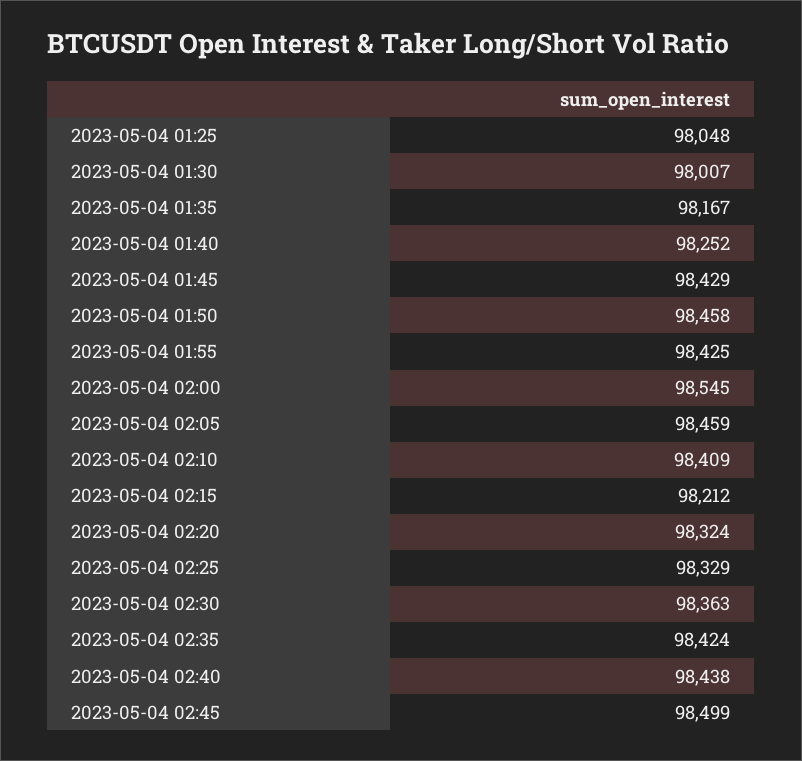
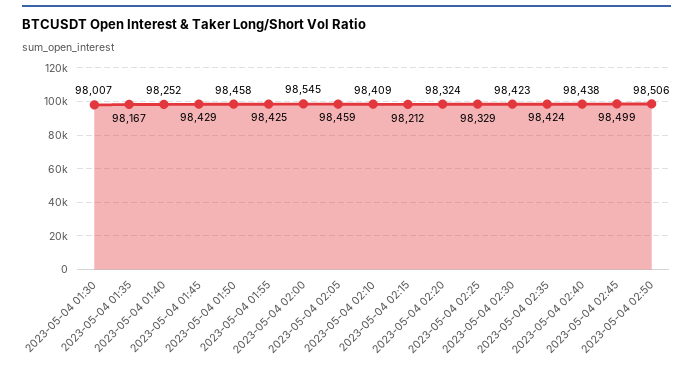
2023-05-04 01:25: 98048 -> none
2023-05-04 02:30: 98363 -> 98423
2023-05-04 02:50: none -> 98506

